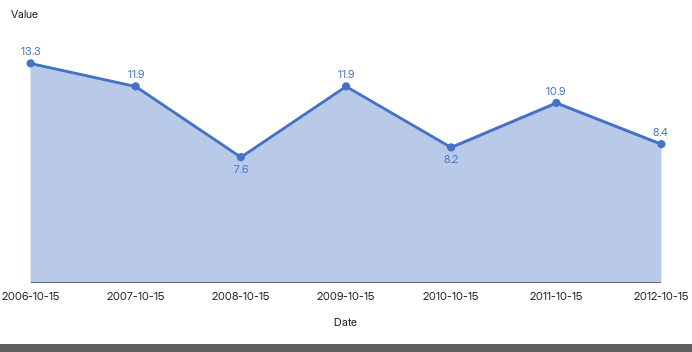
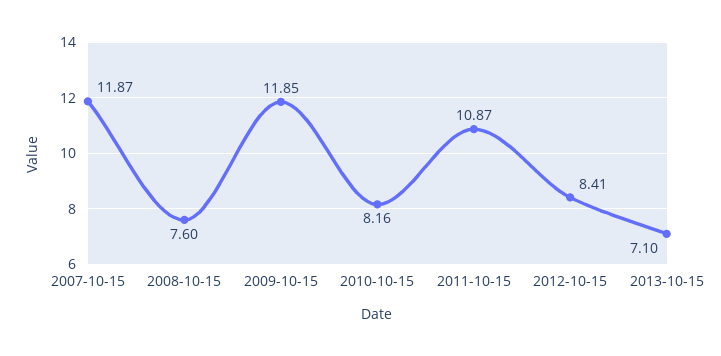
2006-10-15: 13.3 -> none
2013-10-15: none -> 7.1

